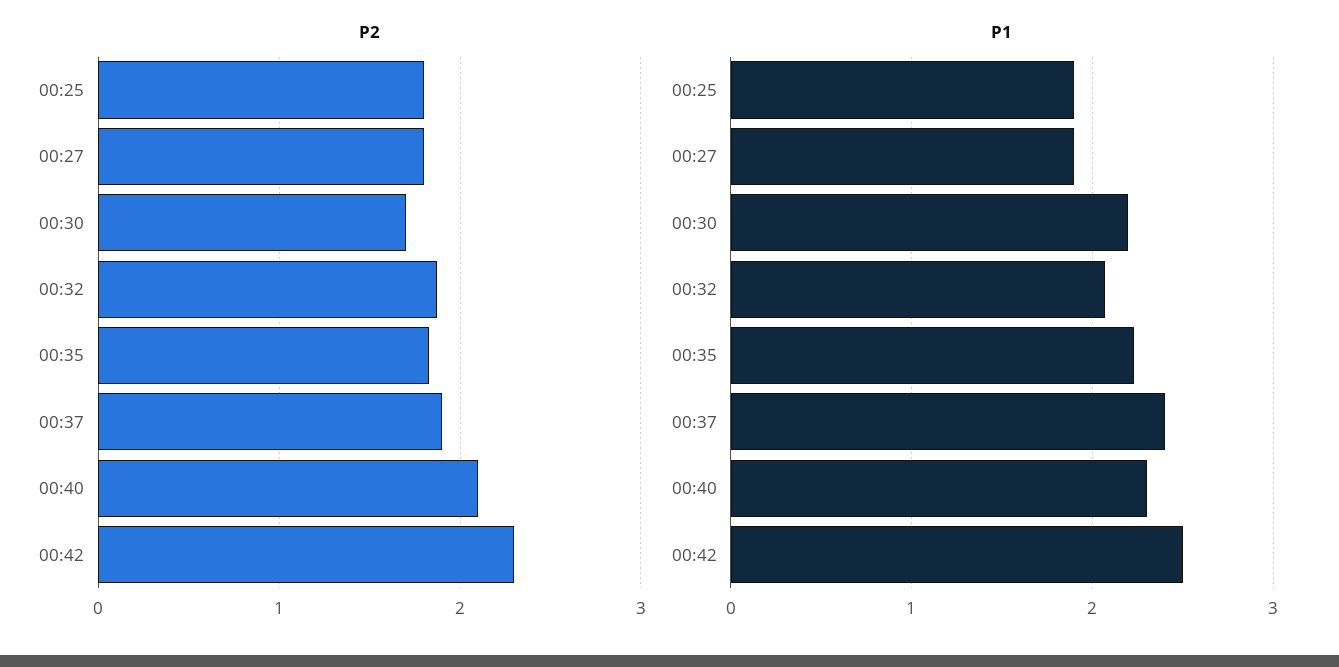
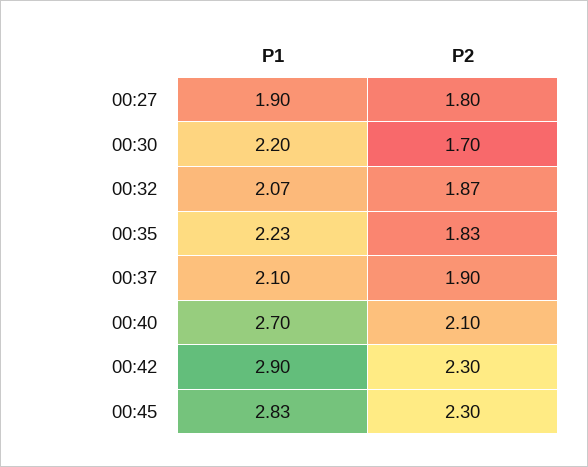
P2, 00:25: 1.8 -> none
P1, 00:25: 1.9 -> none
P1, 00:37: 2.4 -> 2.1
P1, 00:40: 2.3 -> 2.7
P1, 00:42: 2.5 -> 2.9
P1, 00:45: none -> 2.83
P2, 00:45: none -> 2.3

